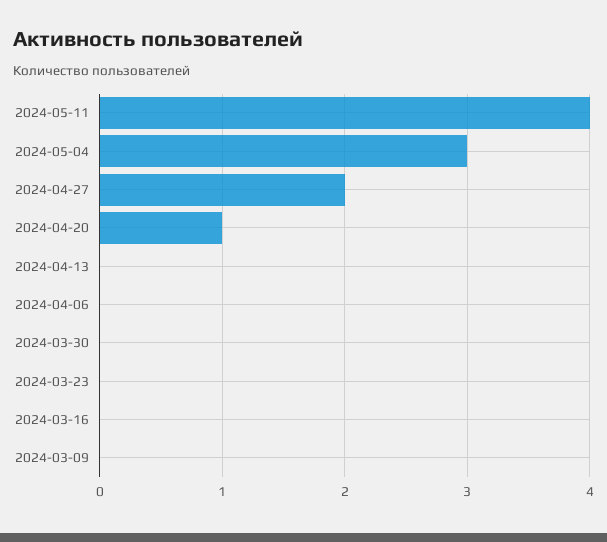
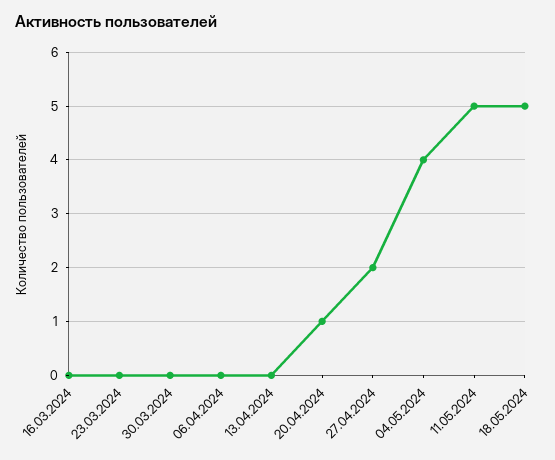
2024-05-11: 4 -> 5
2024-05-04: 3 -> 4
2024-03-09: 0 -> none
18.05.2024: none -> 5

